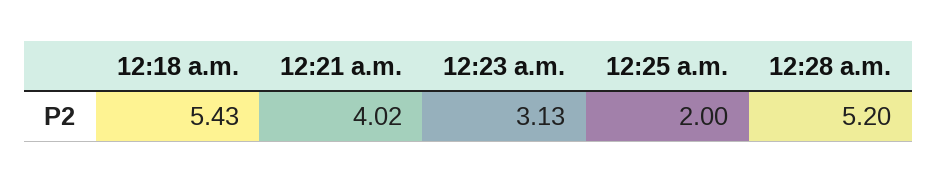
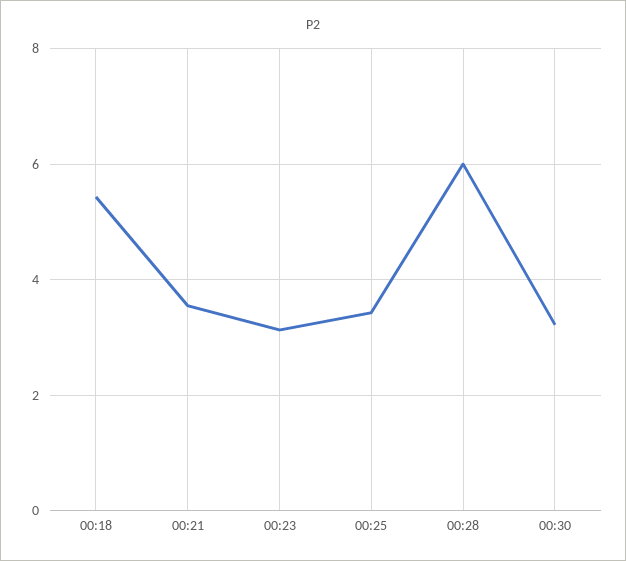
12:21 a.m.: 4.02 -> 3.6
12:25 a.m.: 2 -> 3.4
12:28 a.m.: 5.2 -> 6
00:30: none -> 3.2

